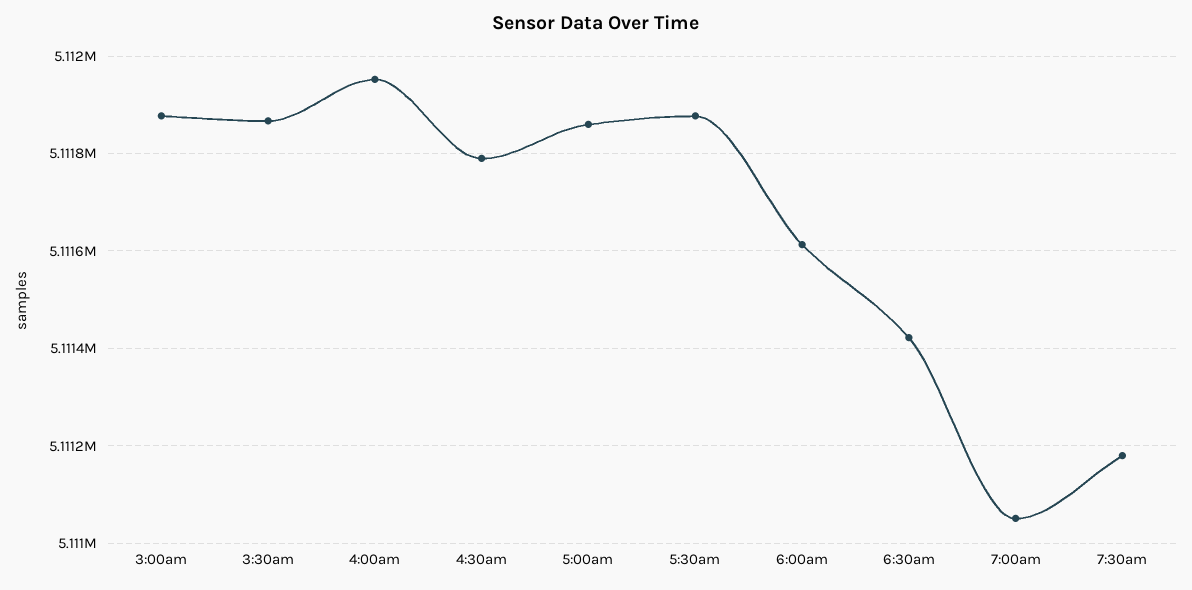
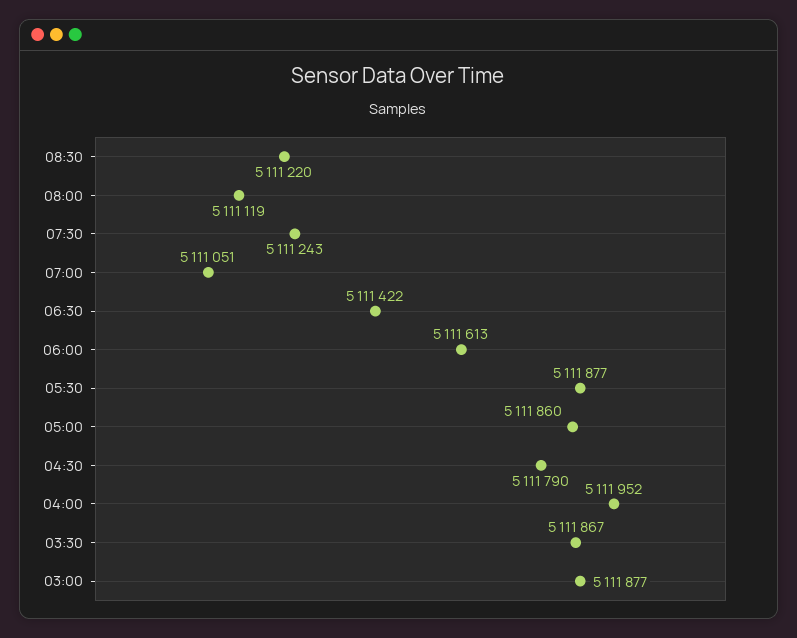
7:30am: 5111180 -> 5111243
08:30: none -> 5111220
08:00: none -> 5111119

